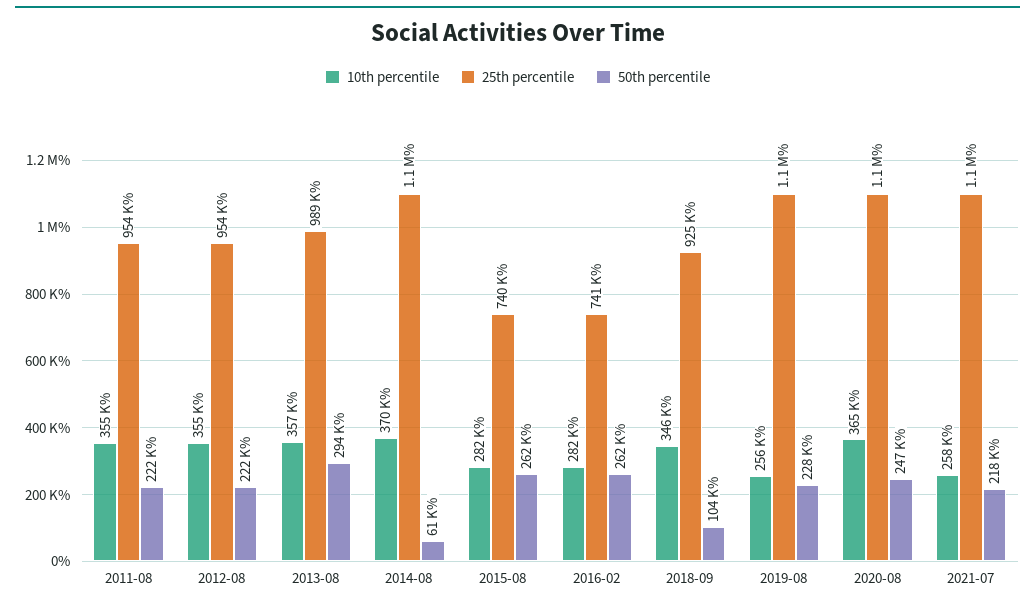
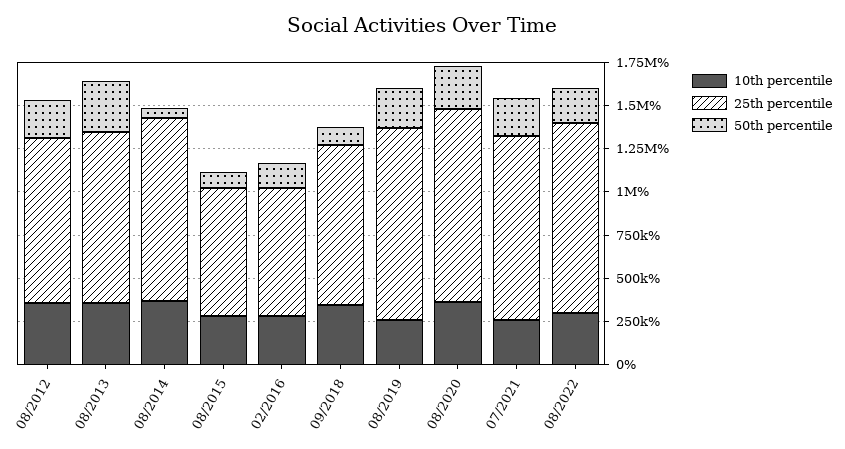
10th percentile, 2011-08: 355000 -> none
25th percentile, 2011-08: 954000 -> none
50th percentile, 2011-08: 222000 -> none
50th percentile, 2015-08: 262000 -> 100000
50th percentile, 2016-02: 262000 -> 150000
10th percentile, 08/2022: none -> 300000
25th percentile, 08/2022: none -> 1100000
50th percentile, 08/2022: none -> 200000

